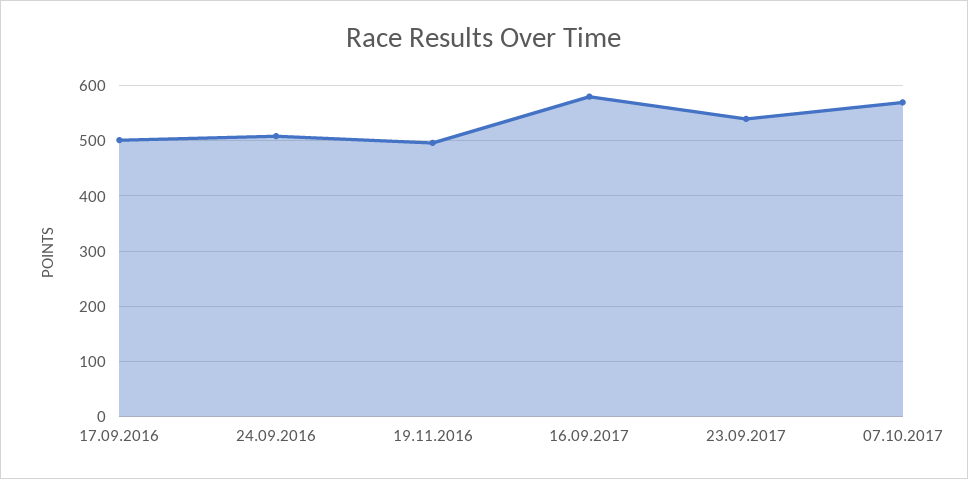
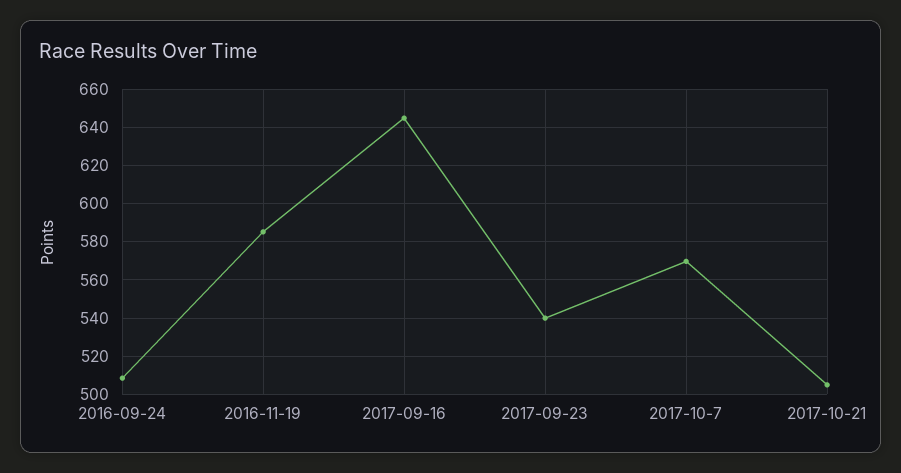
17.09.2016: 500 -> none
19.11.2016: 500 -> 585
16.09.2017: 580 -> 645
2017-10-21: none -> 505

